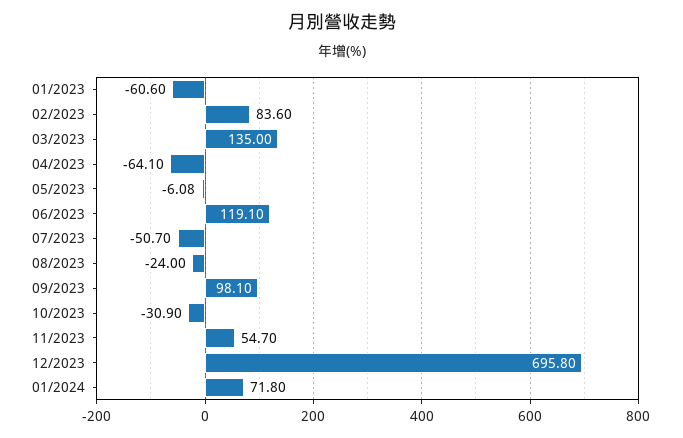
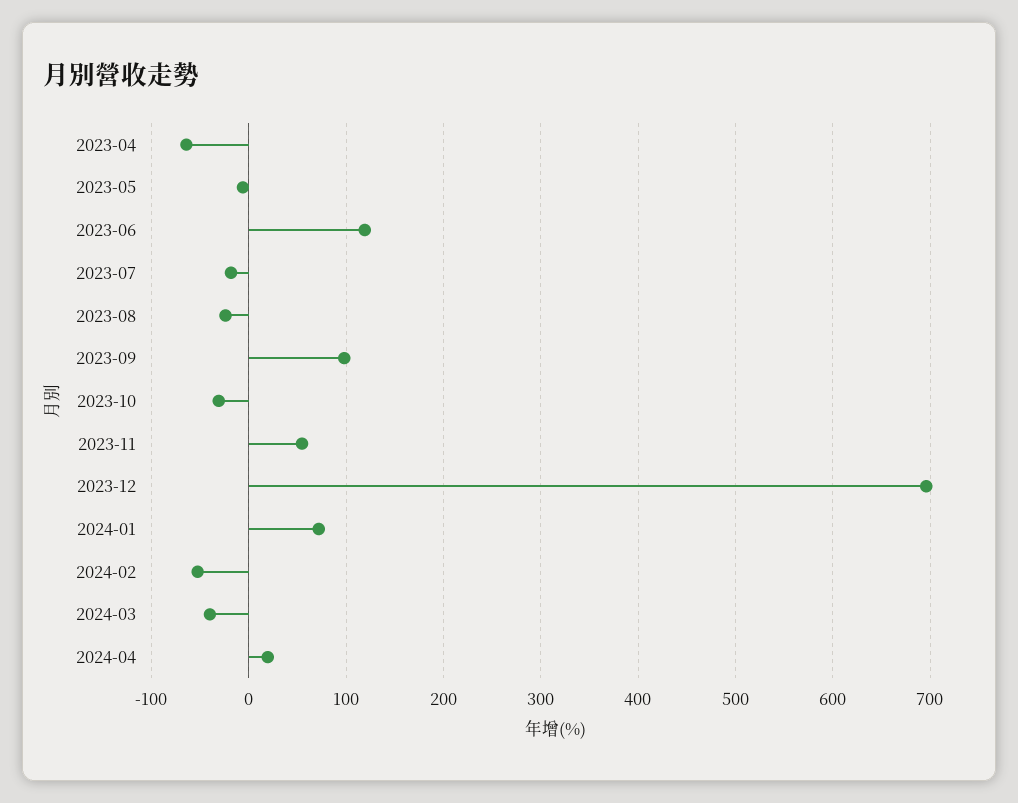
01/2023: -60.6 -> none
02/2023: 83.6 -> none
03/2023: 135 -> none
07/2023: -50.7 -> -20
2024-02: none -> -50
2024-03: none -> -40
2024-04: none -> 20

